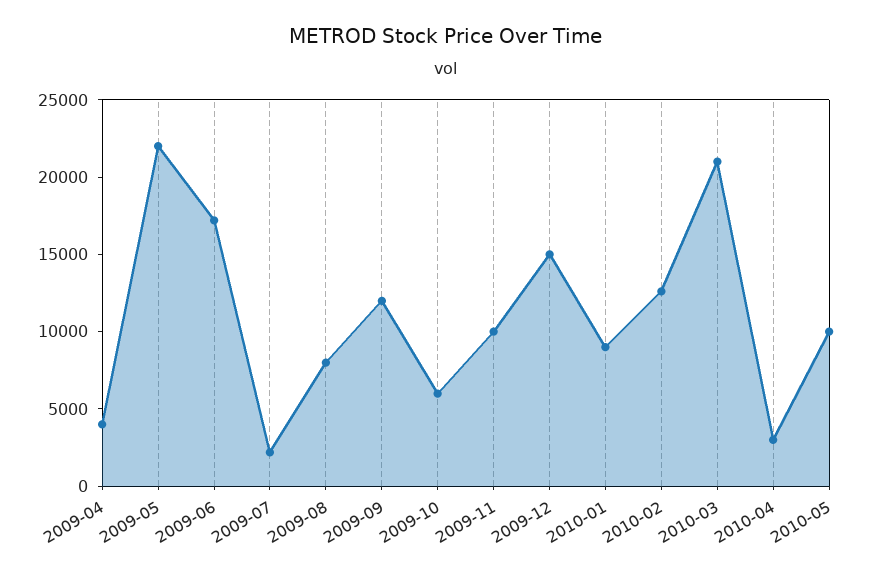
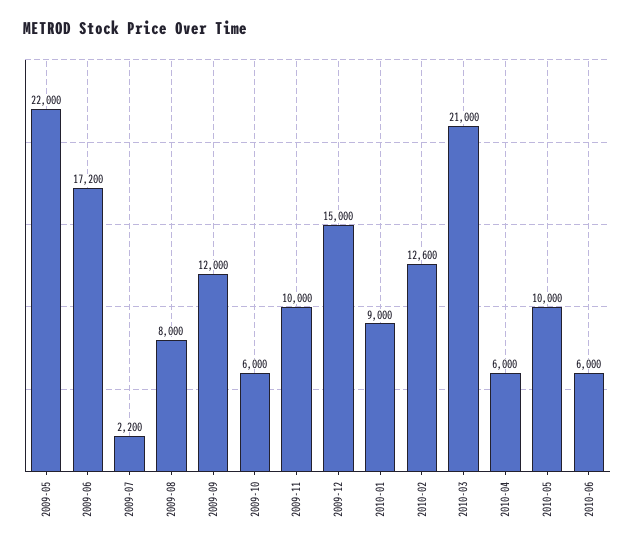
2009-04: 4000 -> none
2010-04: 3000 -> 6000
2010-06: none -> 6000

